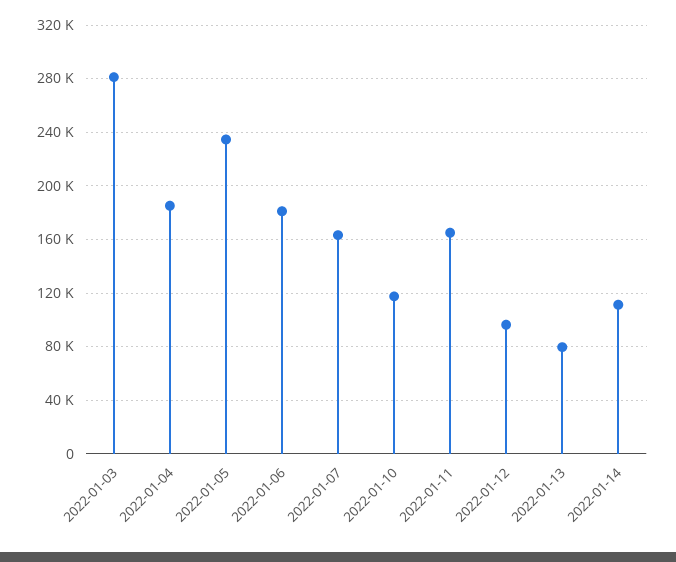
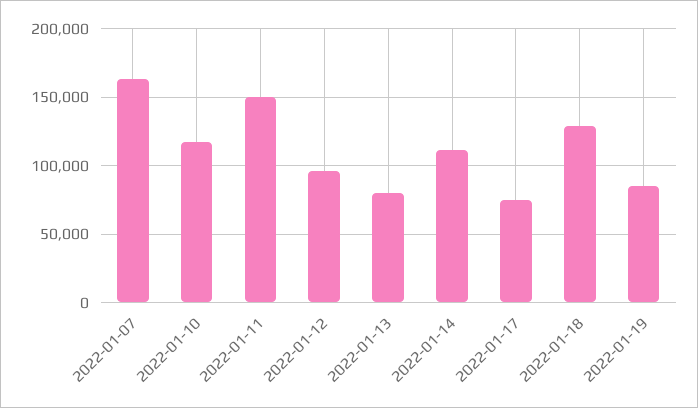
2022-01-03: 280000 -> none
2022-01-04: 185000 -> none
2022-01-05: 235000 -> none
2022-01-06: 180000 -> none
2022-01-11: 165000 -> 150000
2022-01-17: none -> 75000
2022-01-18: none -> 130000
2022-01-19: none -> 85000

